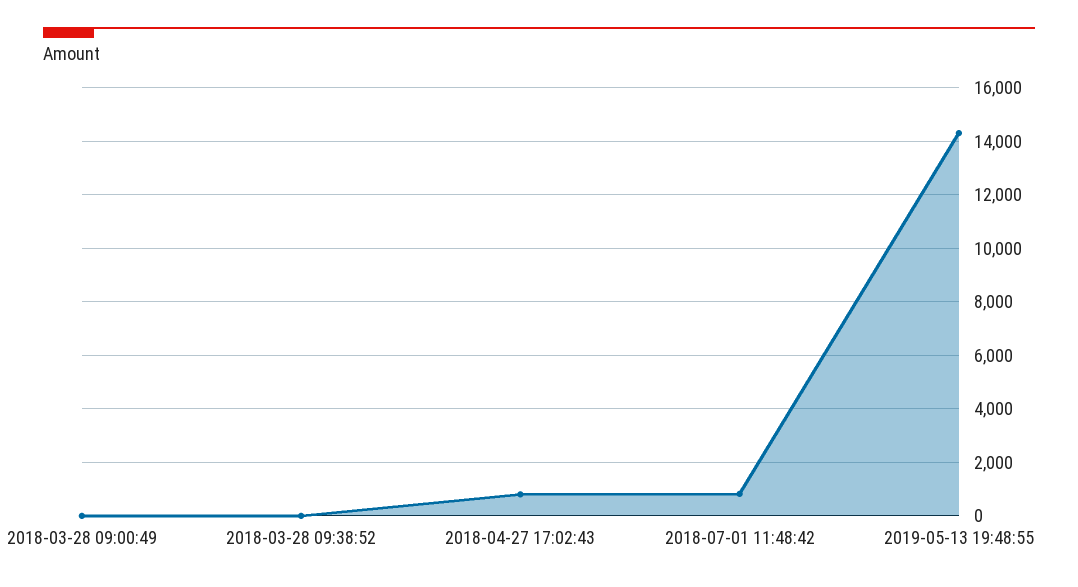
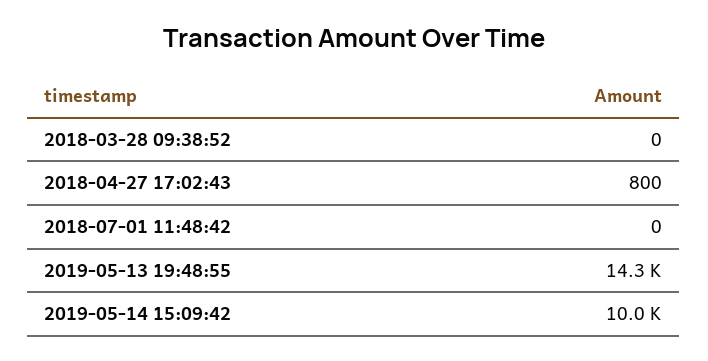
2018-03-28 09:00:49: 0 -> none
2018-07-01 11:48:42: 750 -> 0
2019-05-14 15:09:42: none -> 10000

